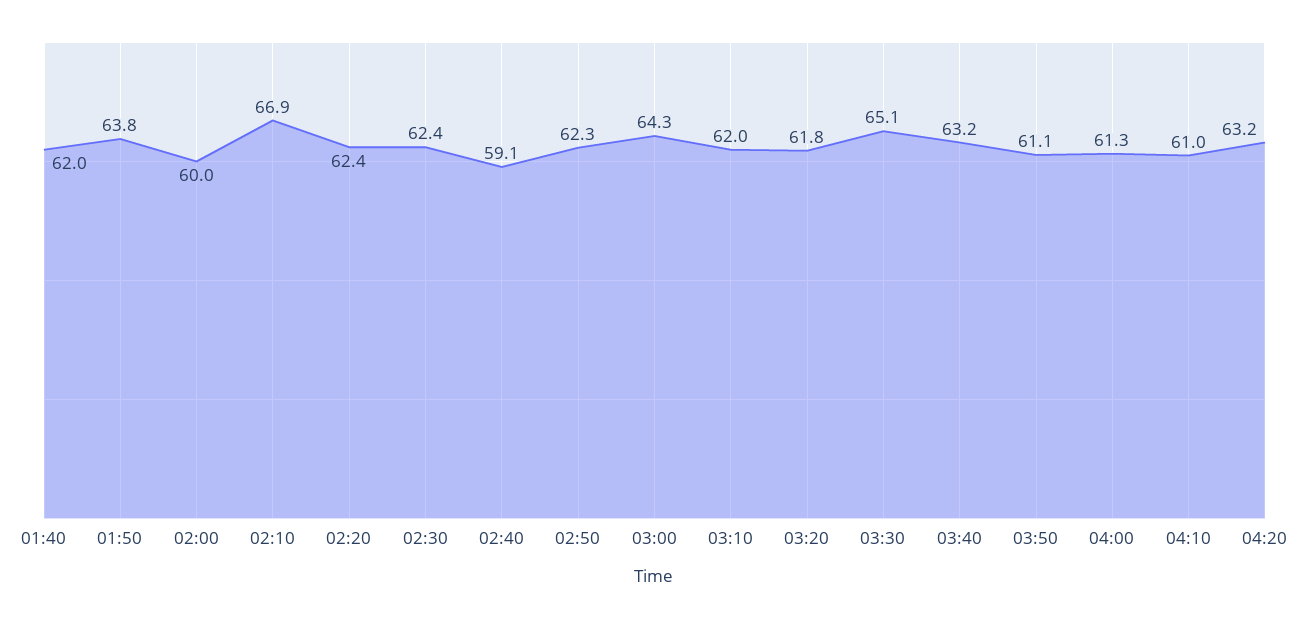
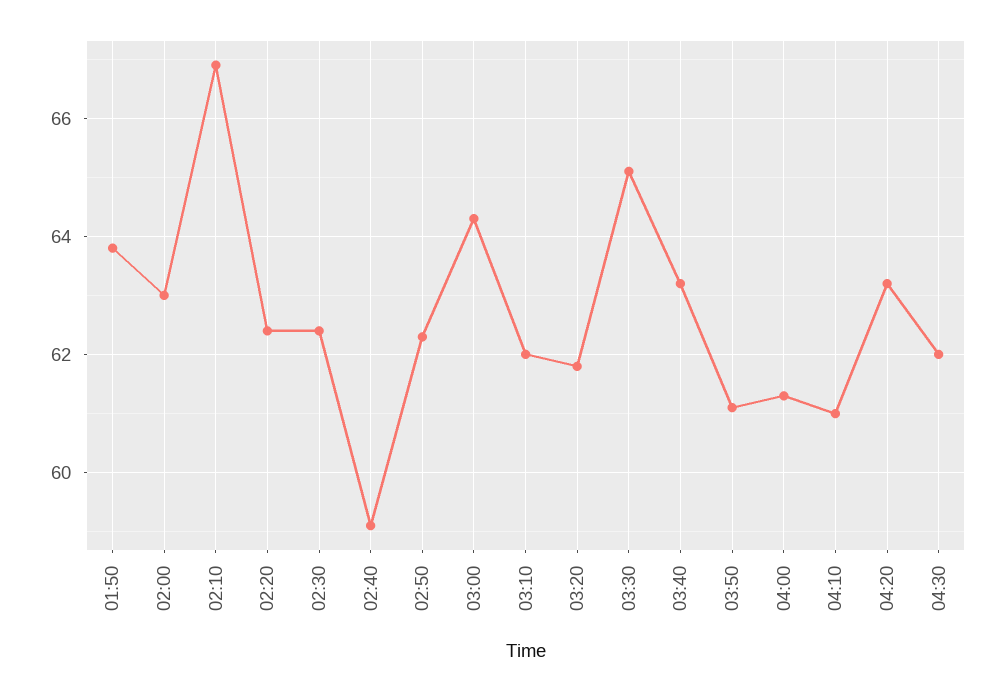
01:40: 62 -> none
02:00: 60 -> 63
04:30: none -> 62

